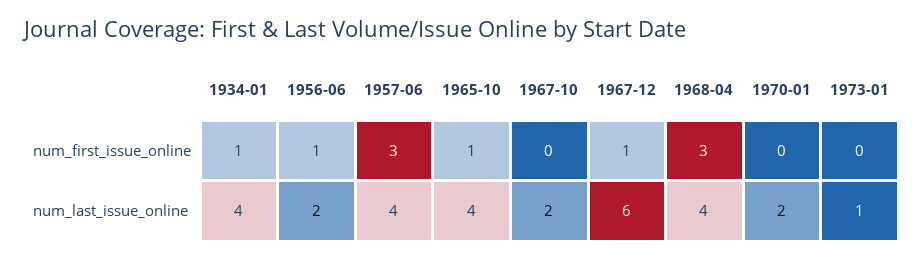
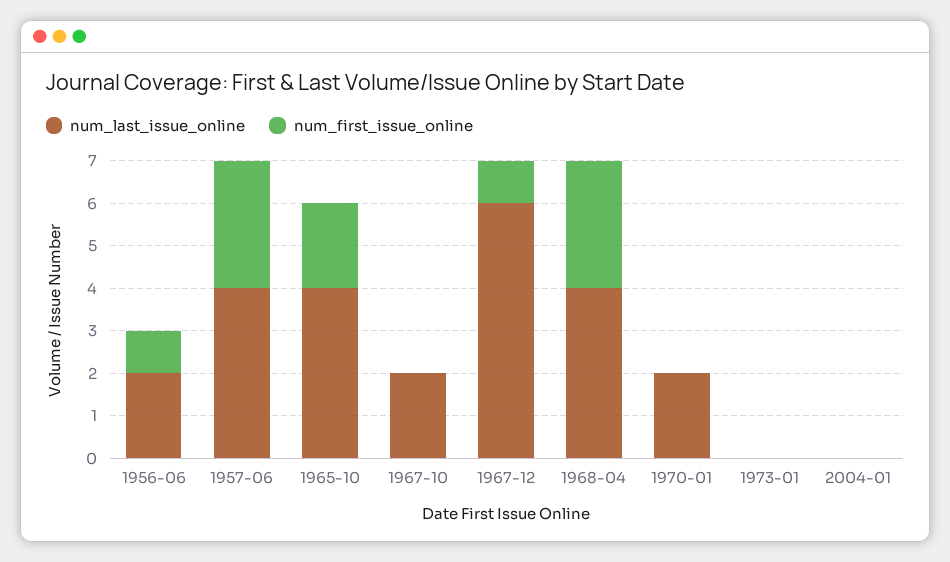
num_first_issue_online, 1934-01: 1 -> none
num_first_issue_online, 1965-10: 1 -> 2
num_last_issue_online, 1934-01: 4 -> none
num_last_issue_online, 1973-01: 1 -> 0
num_last_issue_online, 2004-01: none -> 0
num_first_issue_online, 2004-01: none -> 0

